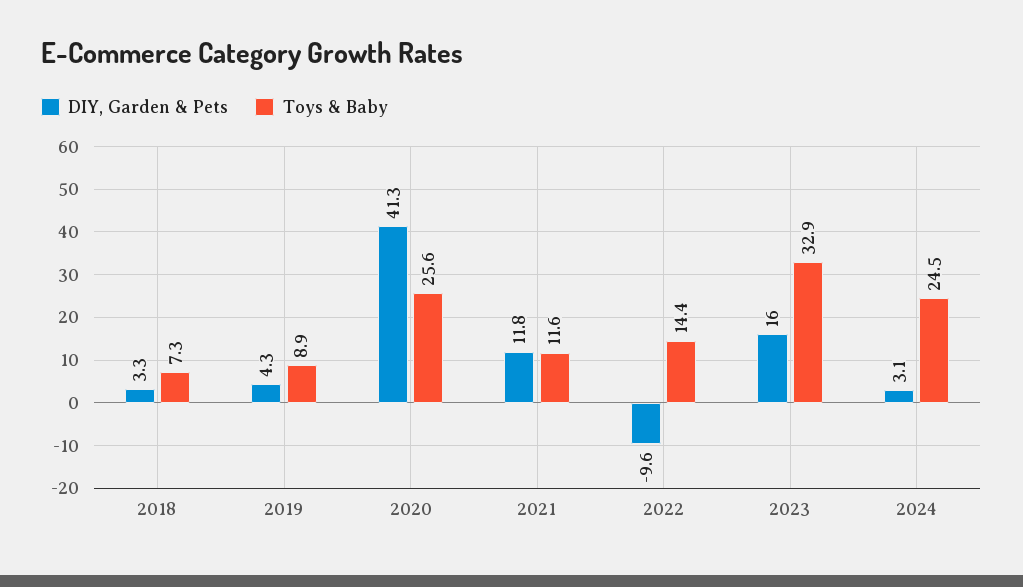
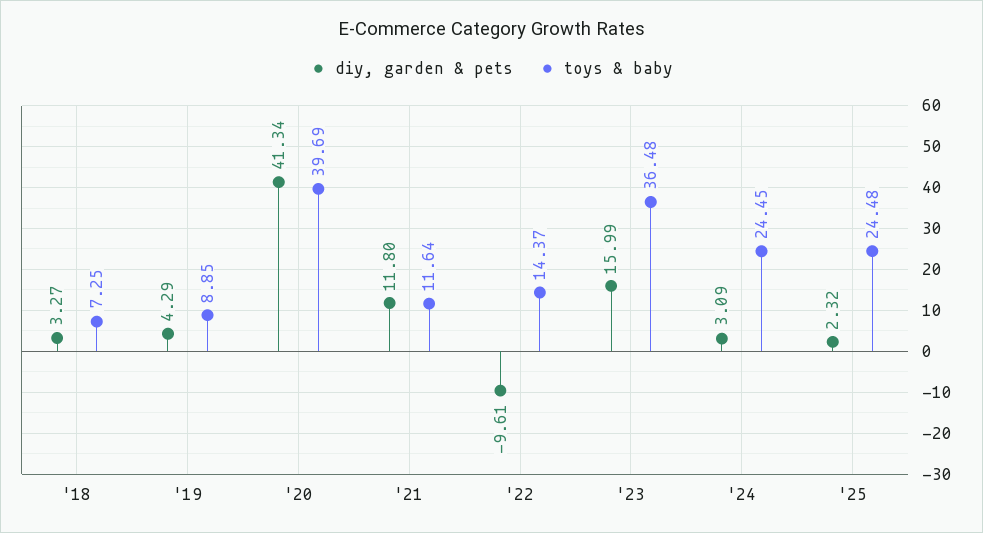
Toys & Baby, 2020: 25.6 -> 39.69
Toys & Baby, 2023: 32.9 -> 36.48
DIY, Garden & Pets, '25: none -> 2.32
Toys & Baby, '25: none -> 24.48

